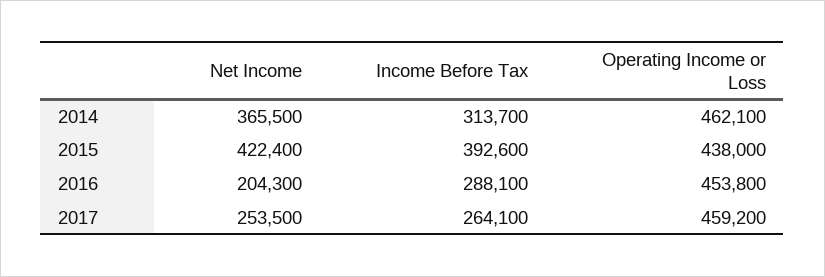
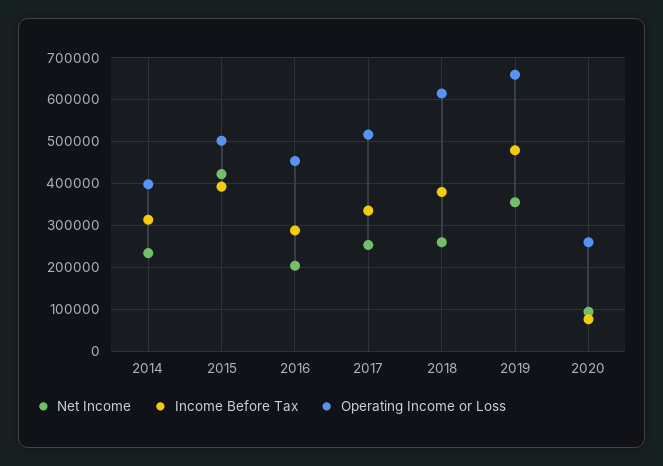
Net Income, 2014: 365500 -> 240000
Operating Income or Loss, 2014: 462100 -> 400000
Operating Income or Loss, 2015: 438000 -> 500000
Income Before Tax, 2017: 264100 -> 340000
Operating Income or Loss, 2017: 459200 -> 520000
Net Income, 2018: none -> 260000
Income Before Tax, 2018: none -> 380000
Operating Income or Loss, 2018: none -> 620000
Net Income, 2019: none -> 360000
Income Before Tax, 2019: none -> 480000
Operating Income or Loss, 2019: none -> 660000
Net Income, 2020: none -> 100000
Income Before Tax, 2020: none -> 80000
Operating Income or Loss, 2020: none -> 260000

